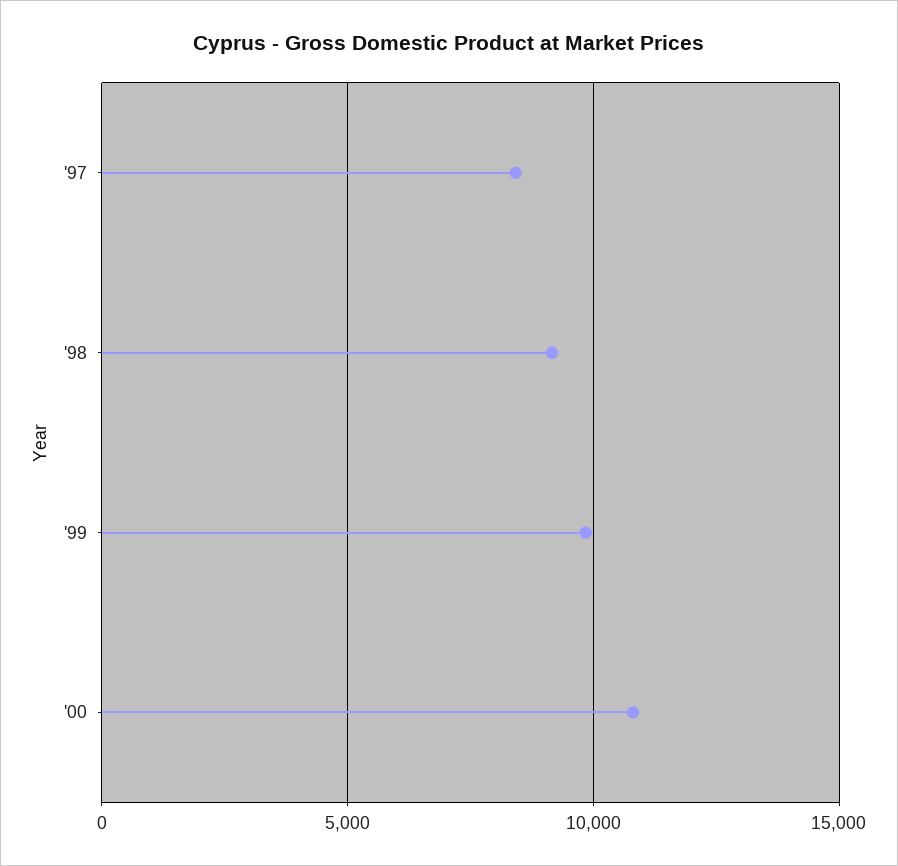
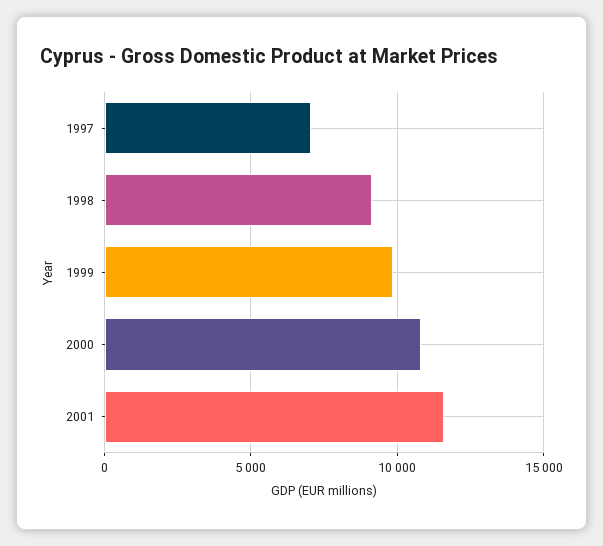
'97: 8500 -> 7000
2001: none -> 11500

